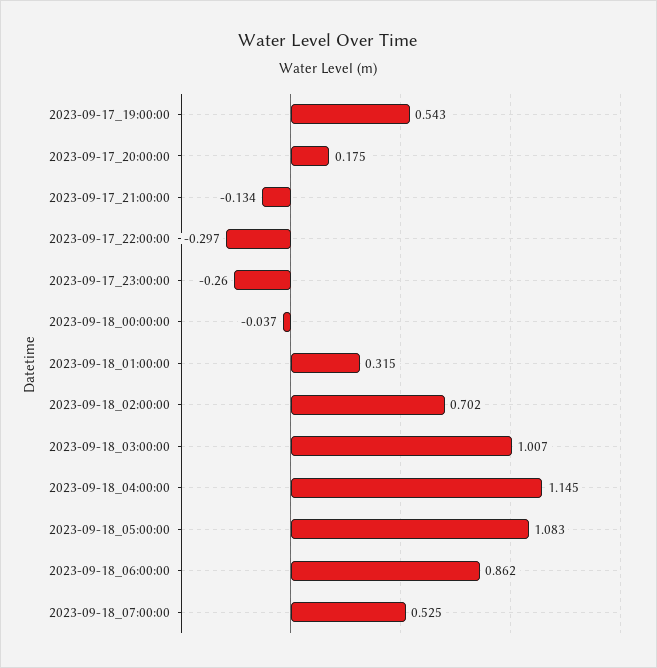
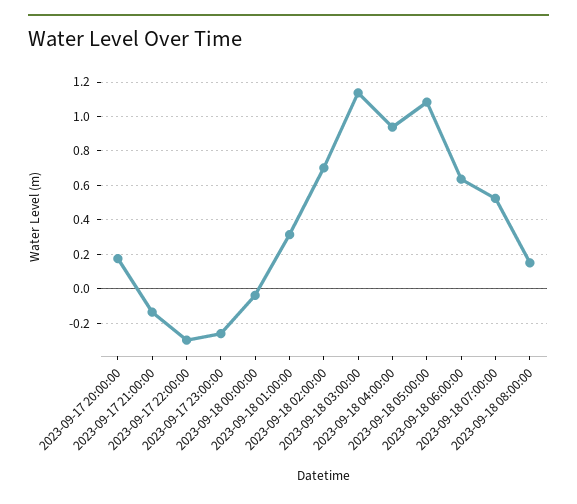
2023-09-17_19:00:00: 0.543 -> none
2023-09-18_03:00:00: 1.007 -> 1.15
2023-09-18_04:00:00: 1.145 -> 0.95
2023-09-18_06:00:00: 0.862 -> 0.65
2023-09-18 08:00:00: none -> 0.15

